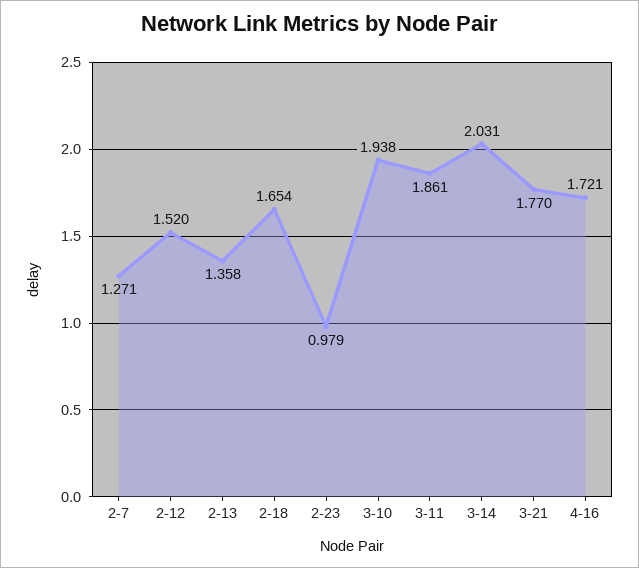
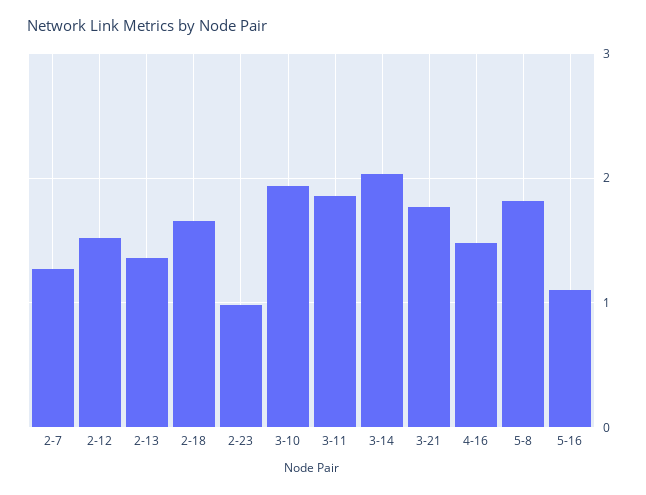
4-16: 1.721 -> 1.5
5-8: none -> 1.8
5-16: none -> 1.1

